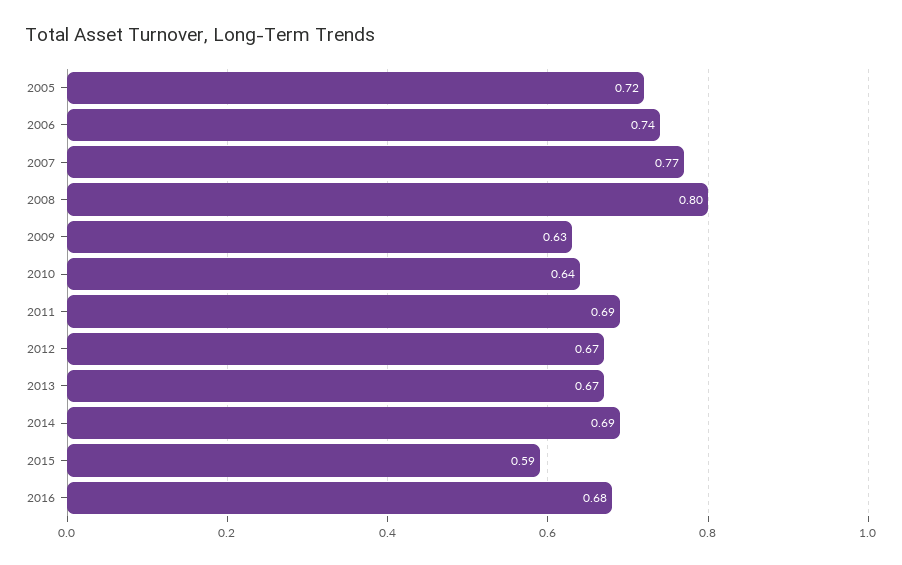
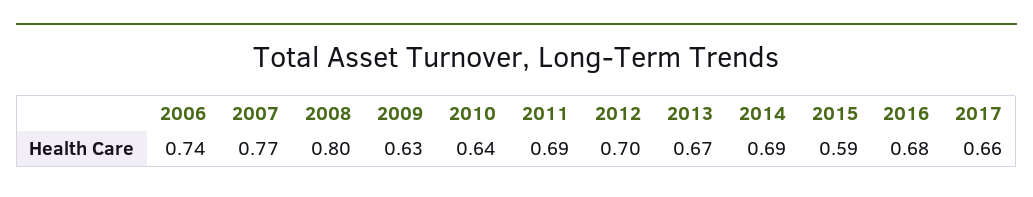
2005: 0.72 -> none
2012: 0.67 -> 0.7
2017: none -> 0.66

